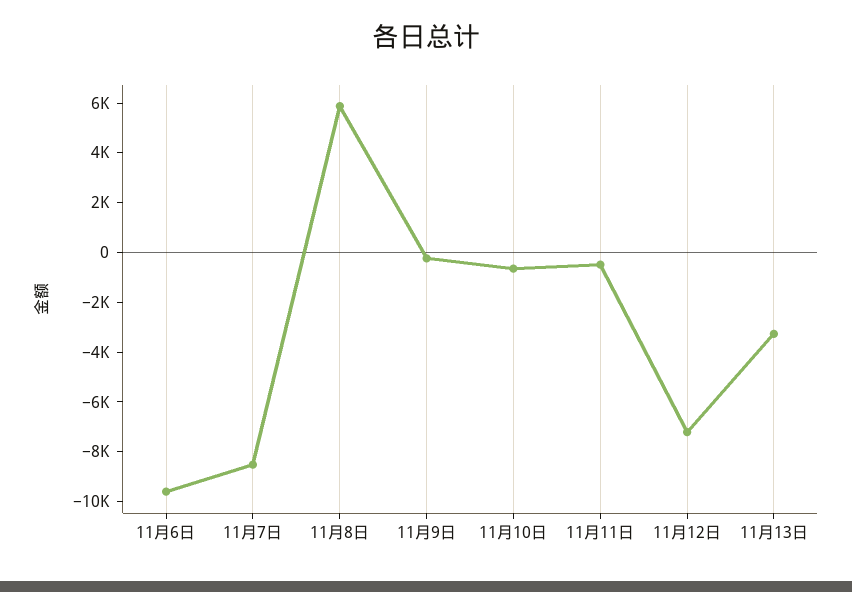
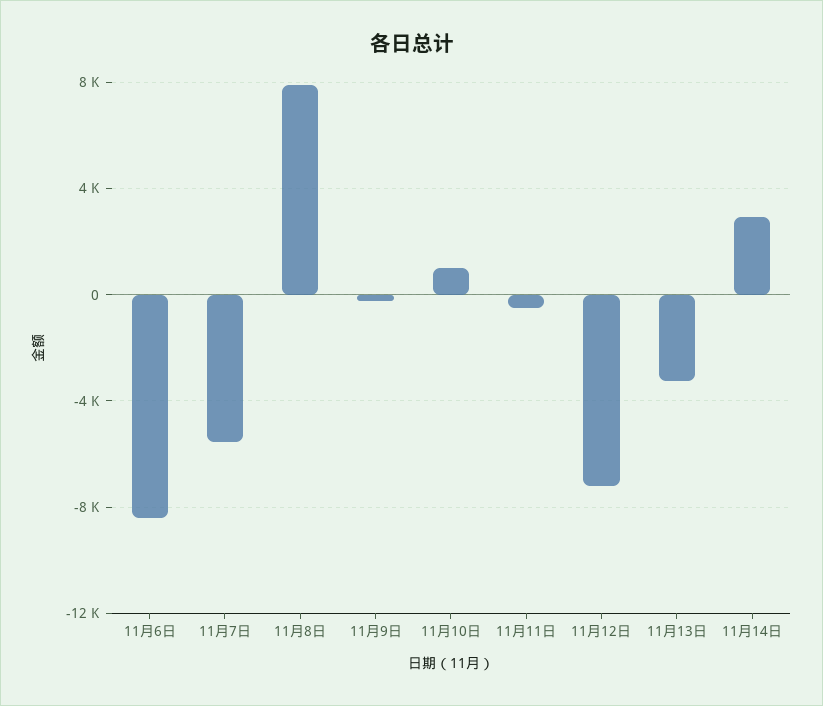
11月6日: -9500 -> -8500
11月7日: -8500 -> -5500
11月8日: 6000 -> 8000
11月10日: -500 -> 1000
11月14日: none -> 3000

